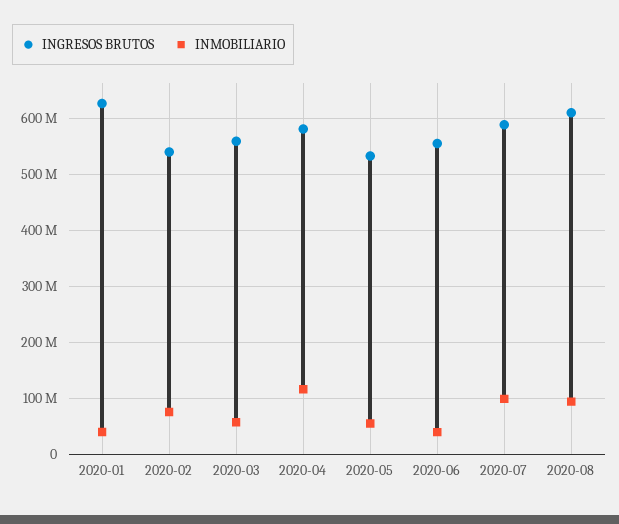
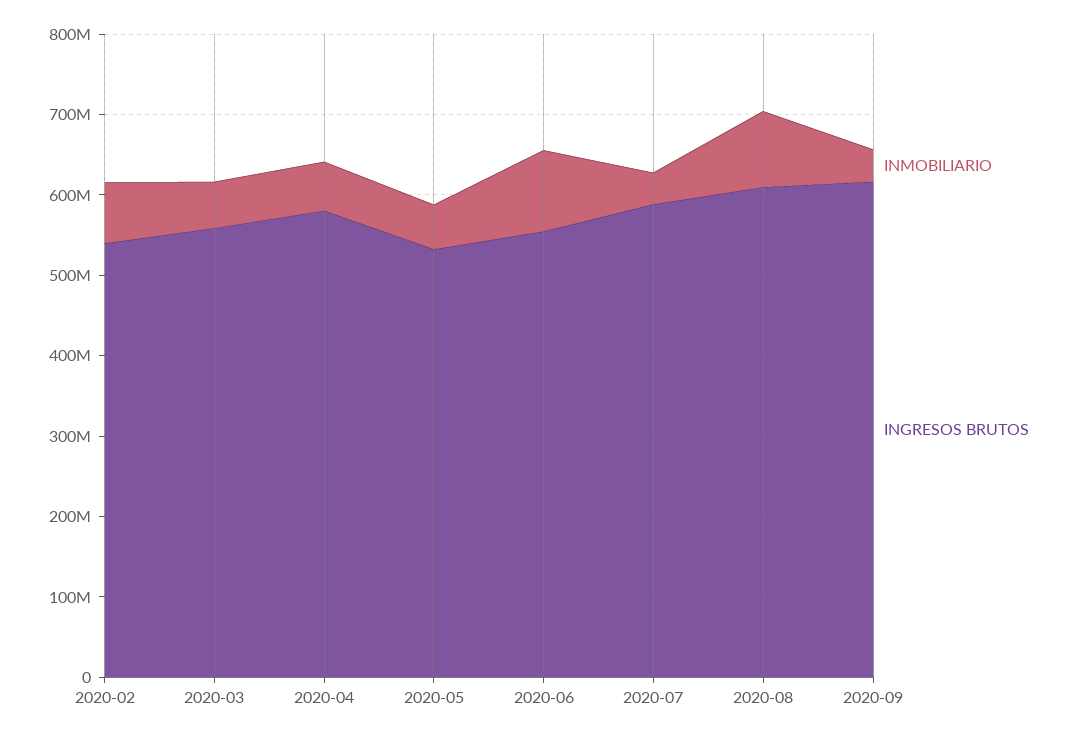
INGRESOS BRUTOS, 2020-01: 620000000 -> none
INMOBILIARIO, 2020-01: 40000000 -> none
INMOBILIARIO, 2020-04: 120000000 -> 60000000
INMOBILIARIO, 2020-06: 40000000 -> 100000000
INMOBILIARIO, 2020-07: 100000000 -> 40000000
INMOBILIARIO, 2020-09: none -> 40000000
INGRESOS BRUTOS, 2020-09: none -> 620000000

